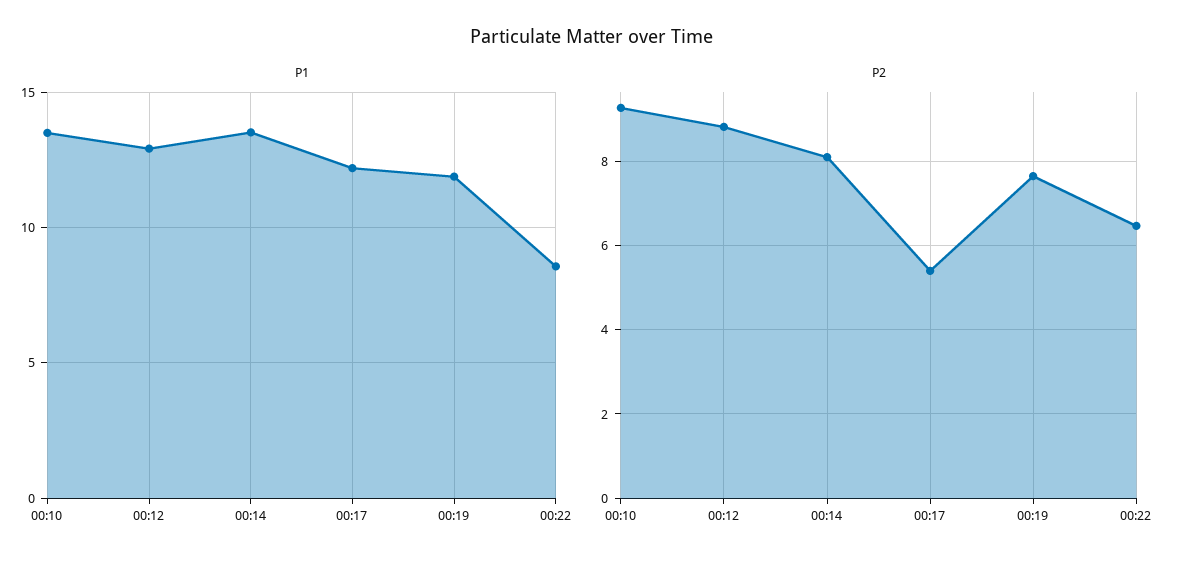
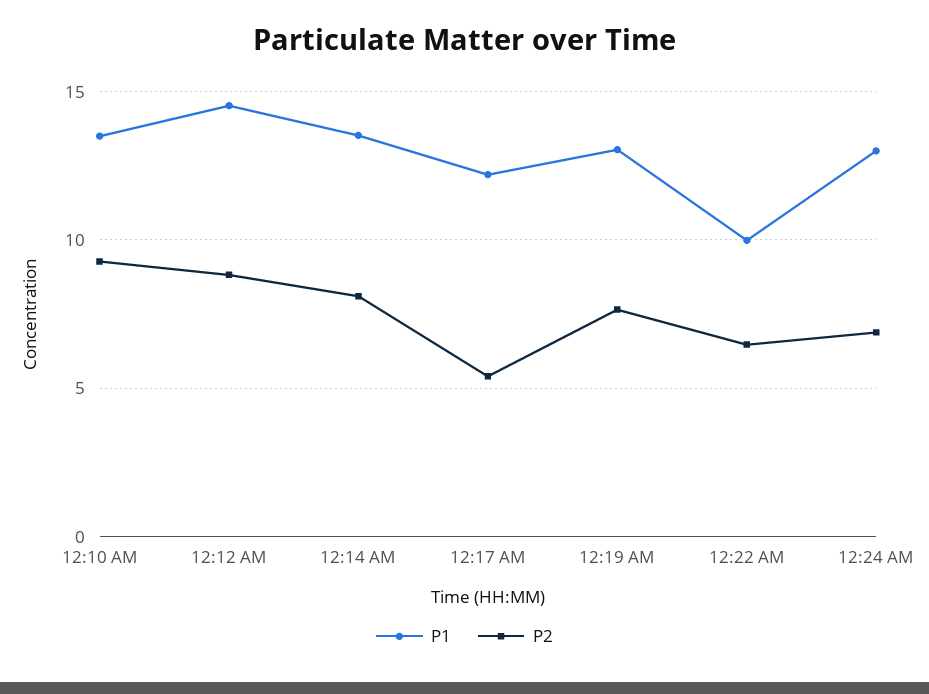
P1, 00:12: 13 -> 14.5
P1, 00:19: 12 -> 13
P1, 00:22: 8.5 -> 10
P1, 12:24 AM: none -> 13
P2, 12:24 AM: none -> 7

